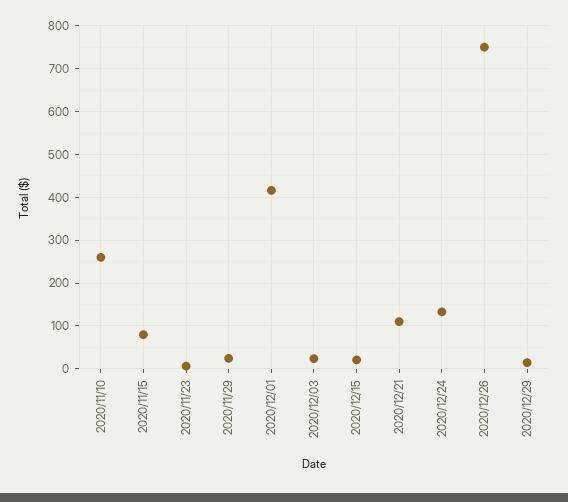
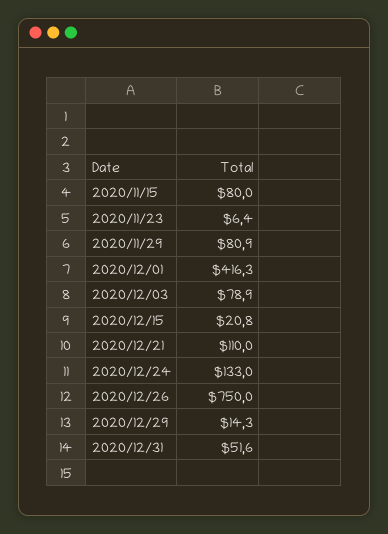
2020/11/10: 260 -> none
2020/11/29: 20 -> 80.9
2020/12/03: 20 -> 78.9
2020/12/31: none -> 51.6

